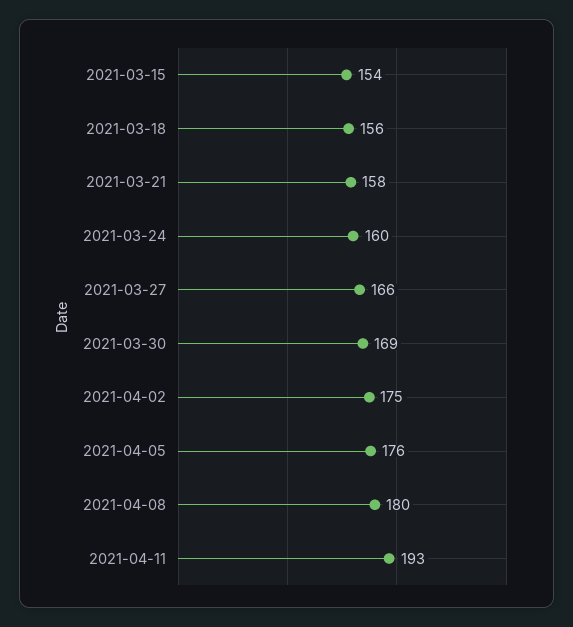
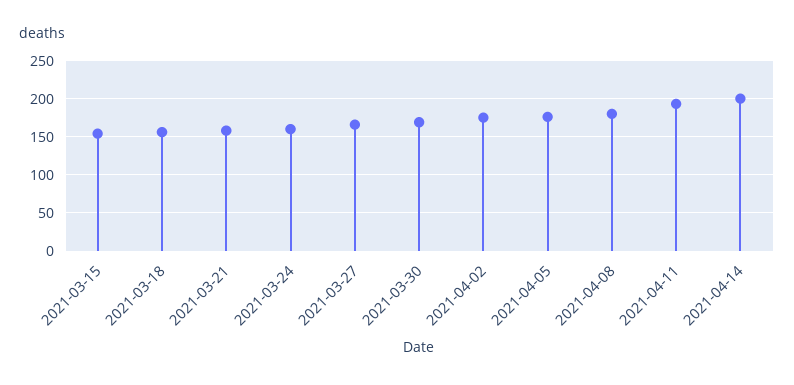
2021-04-14: none -> 200

